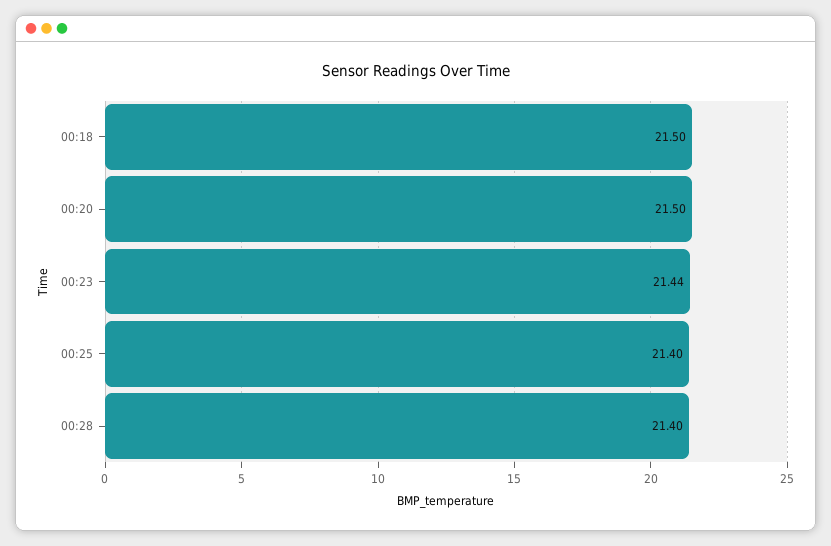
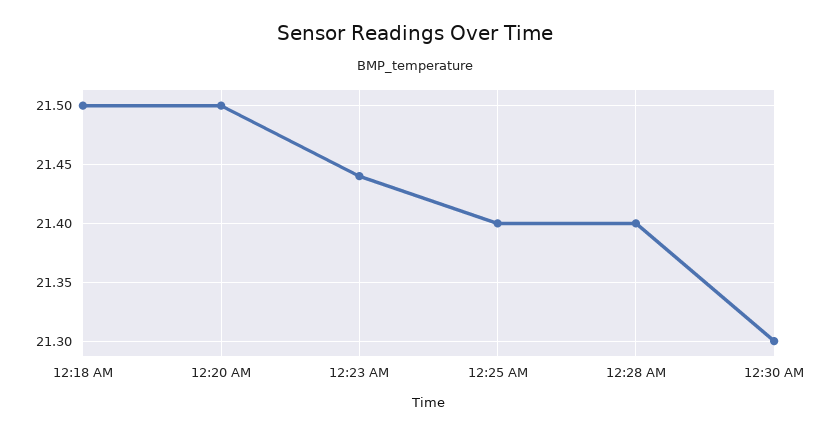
12:30 AM: none -> 21.3

